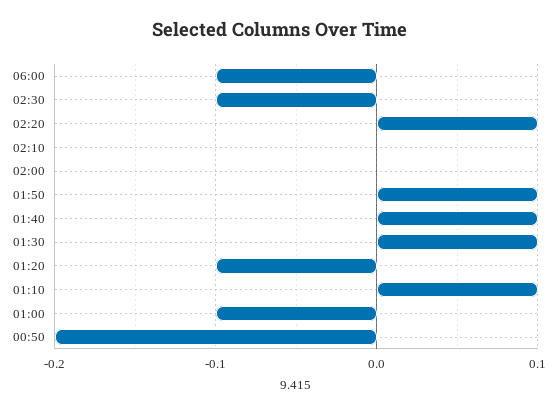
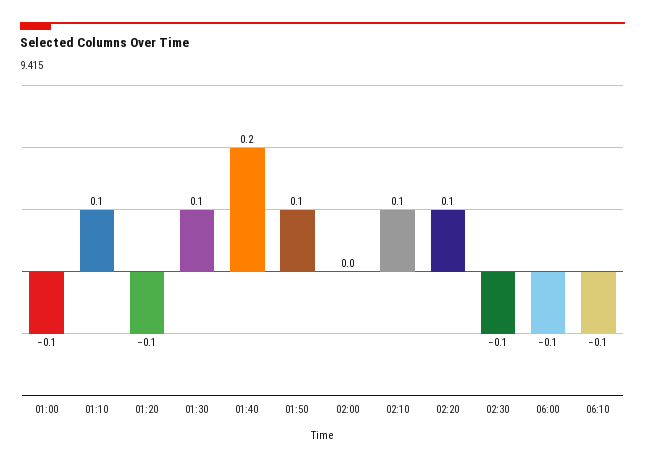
02:10: 0 -> 0.1
01:40: 0.1 -> 0.2
00:50: -0.2 -> none
06:10: none -> -0.1

